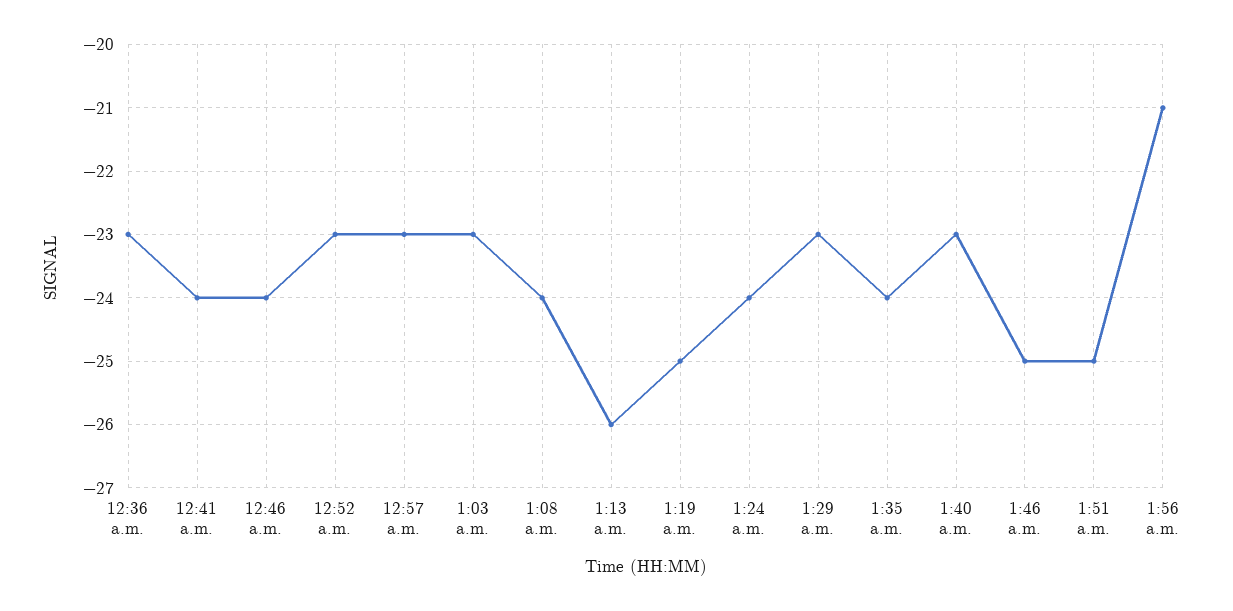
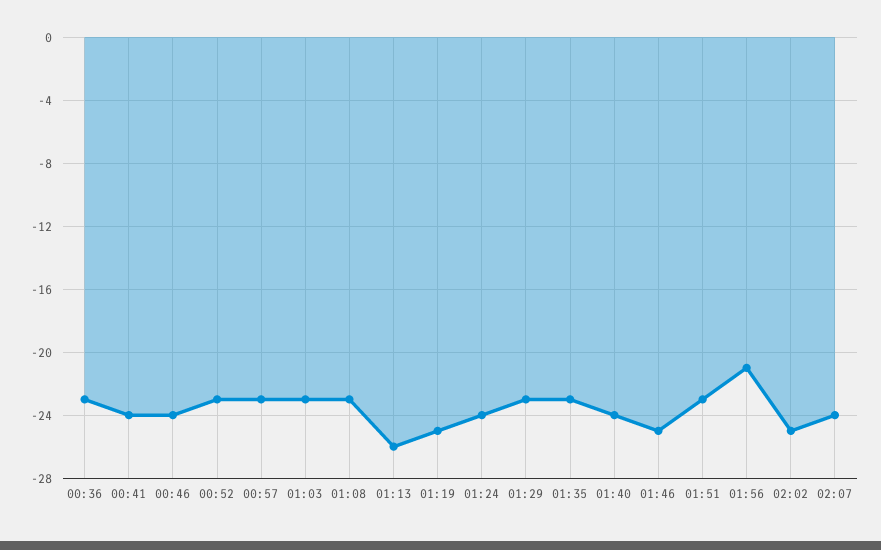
1:08 a.m.: -24 -> -23
1:35 a.m.: -24 -> -23
1:40 a.m.: -23 -> -24
1:51 a.m.: -25 -> -23
02:02: none -> -25
02:07: none -> -24

